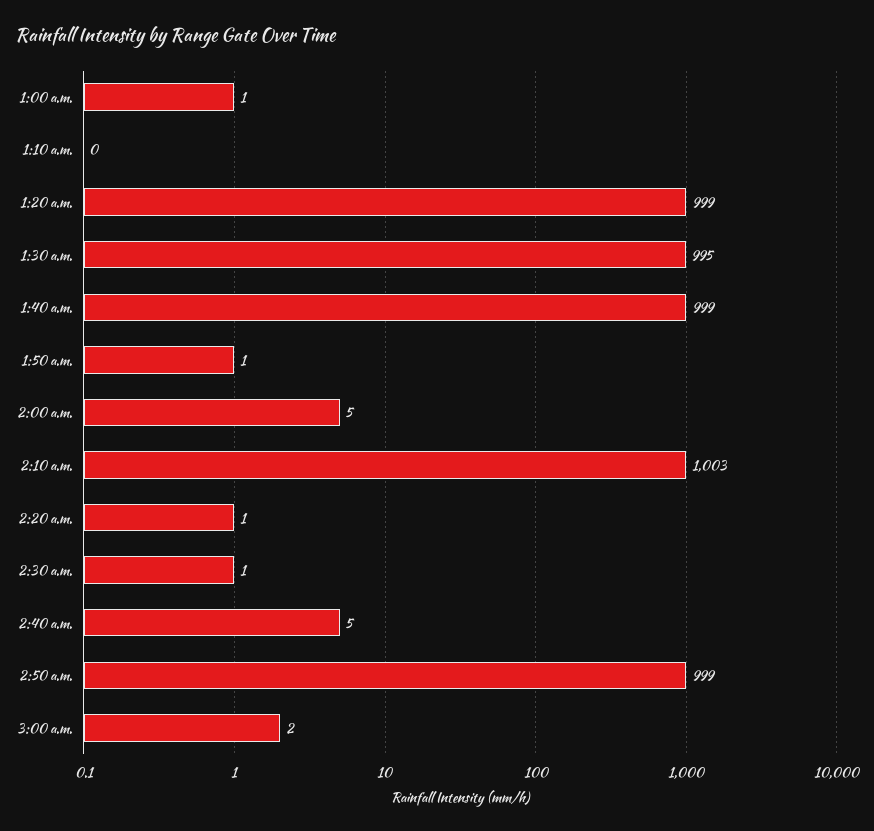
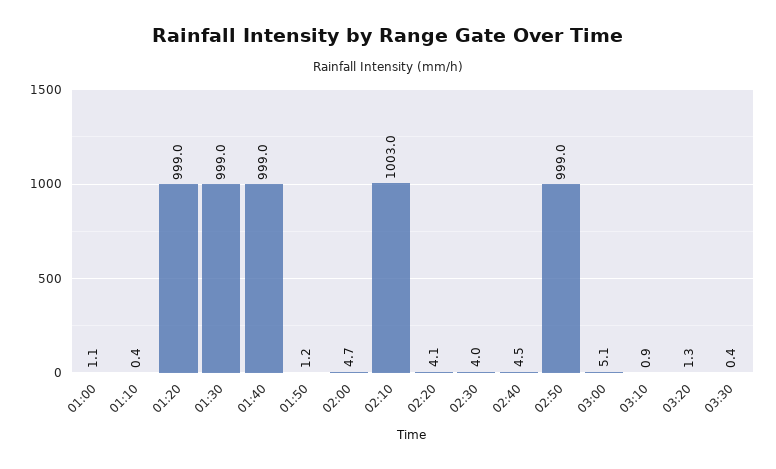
1:30 a.m.: 995 -> 999
2:20 a.m.: 1 -> 4.1
2:30 a.m.: 1 -> 4
3:00 a.m.: 2 -> 5.1
03:10: none -> 0.9
03:20: none -> 1.3
03:30: none -> 0.4

